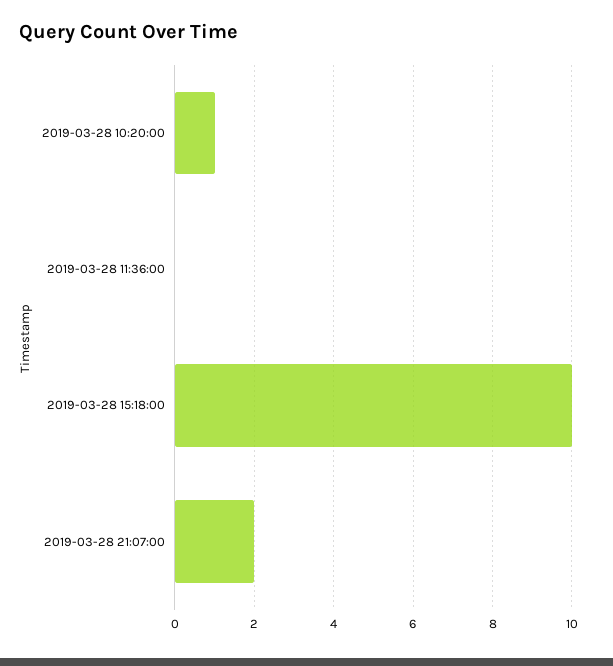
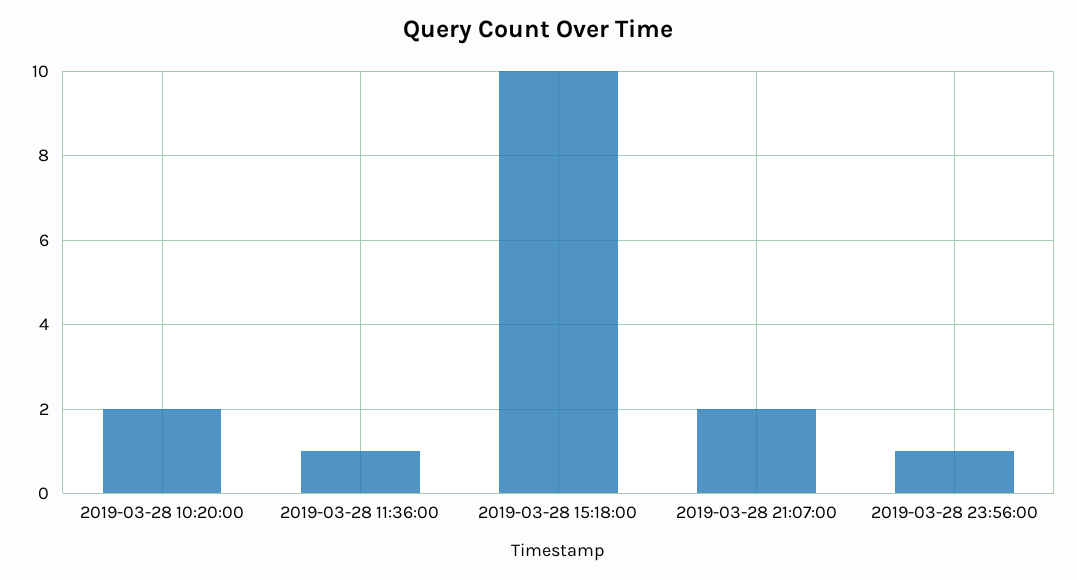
2019-03-28 10:20:00: 1 -> 2
2019-03-28 11:36:00: 0 -> 1
2019-03-28 23:56:00: none -> 1

